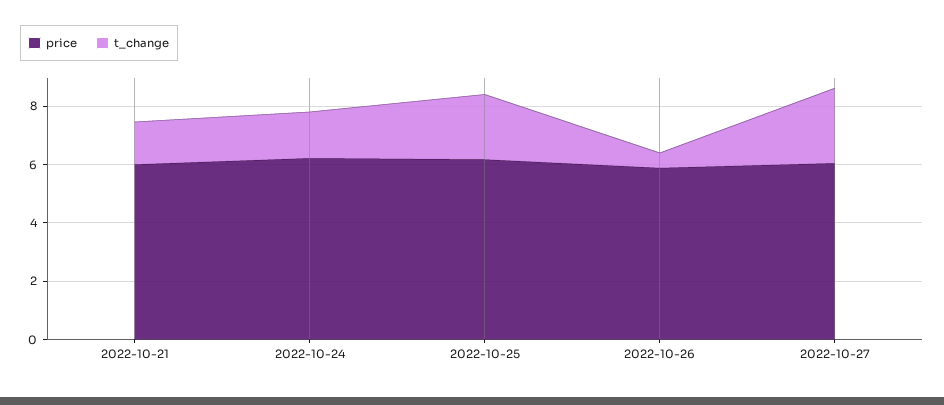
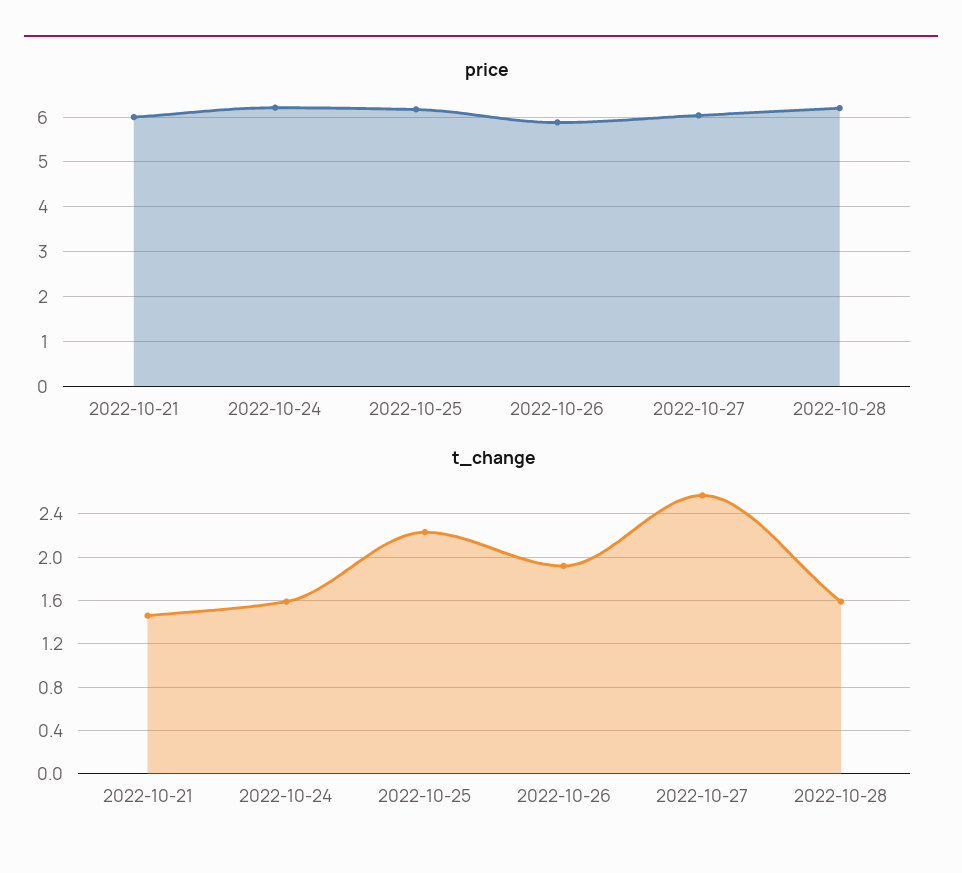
t_change, 2022-10-26: 0.5 -> 1.9
price, 2022-10-28: none -> 6.2
t_change, 2022-10-28: none -> 1.6

